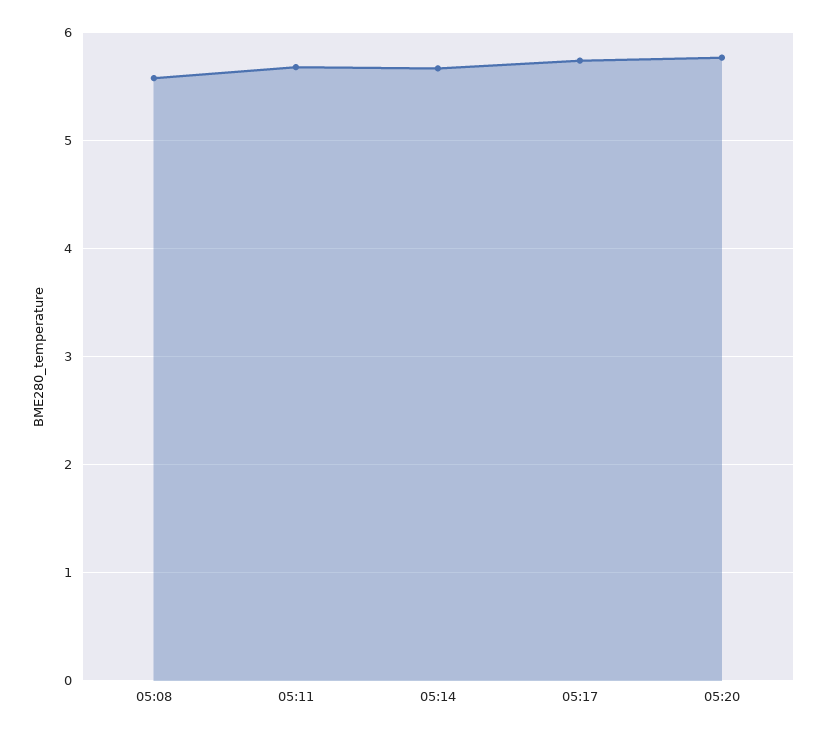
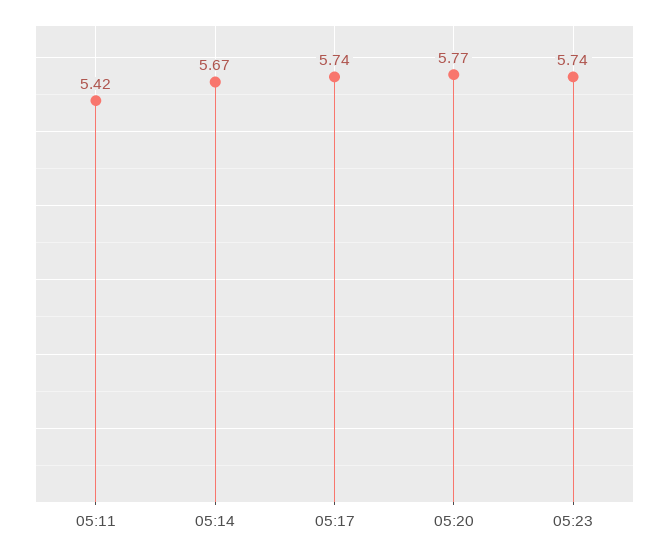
05:08: 5.6 -> none
05:11: 5.7 -> 5.42
05:23: none -> 5.74

